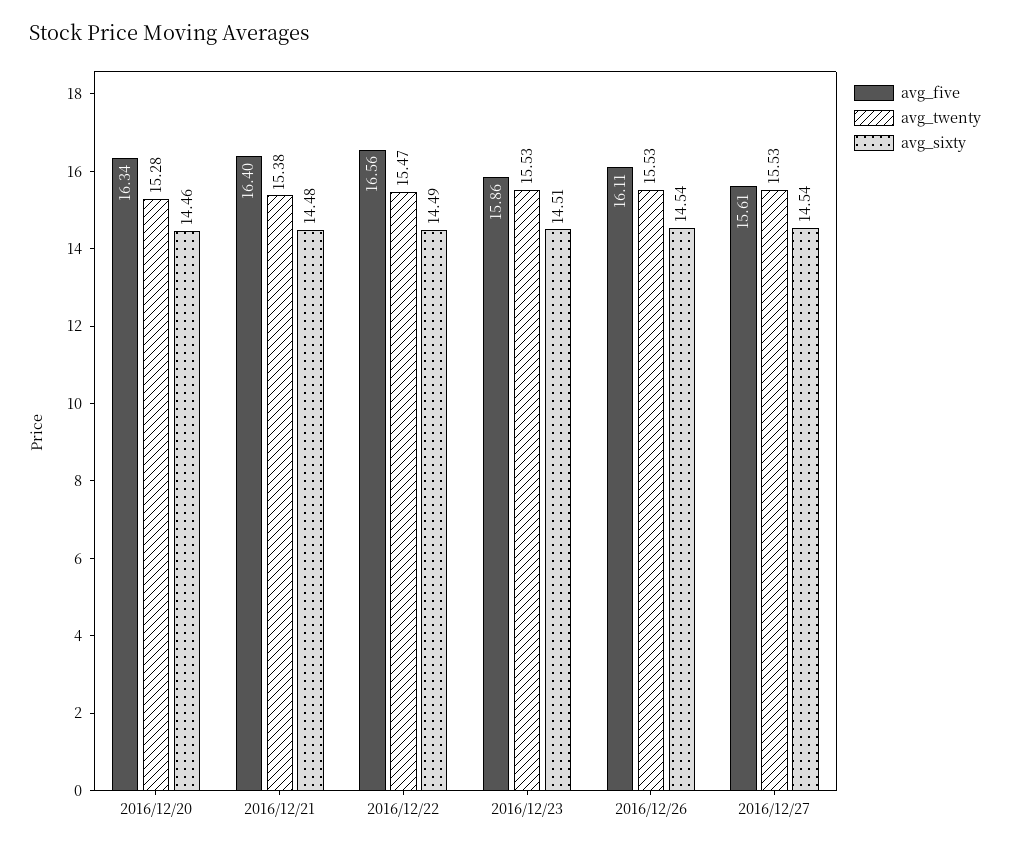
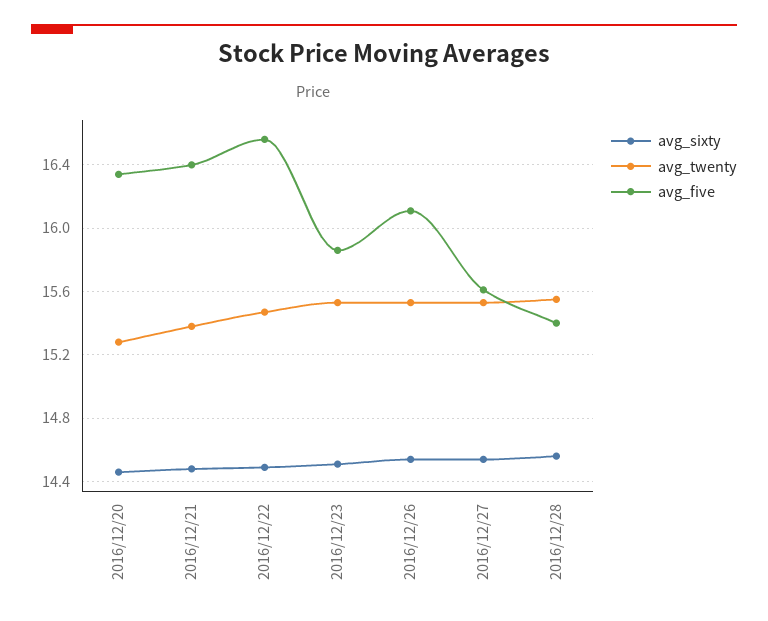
avg_sixty, 2016/12/28: none -> 14.55
avg_twenty, 2016/12/28: none -> 15.55
avg_five, 2016/12/28: none -> 15.4

